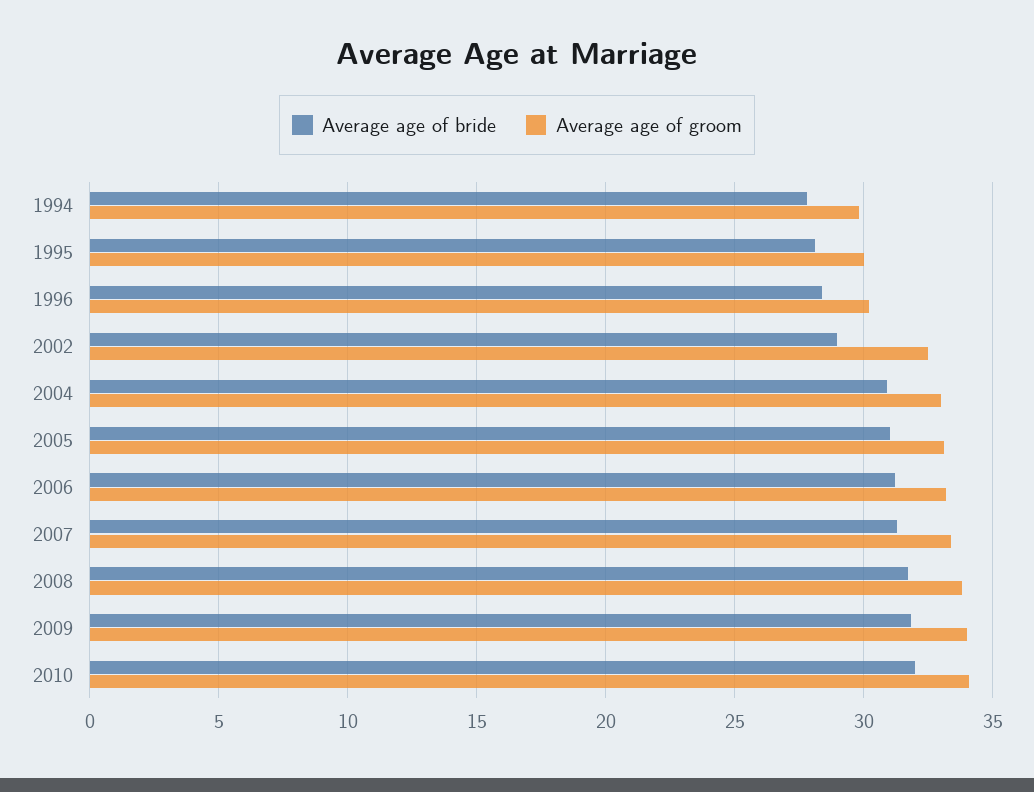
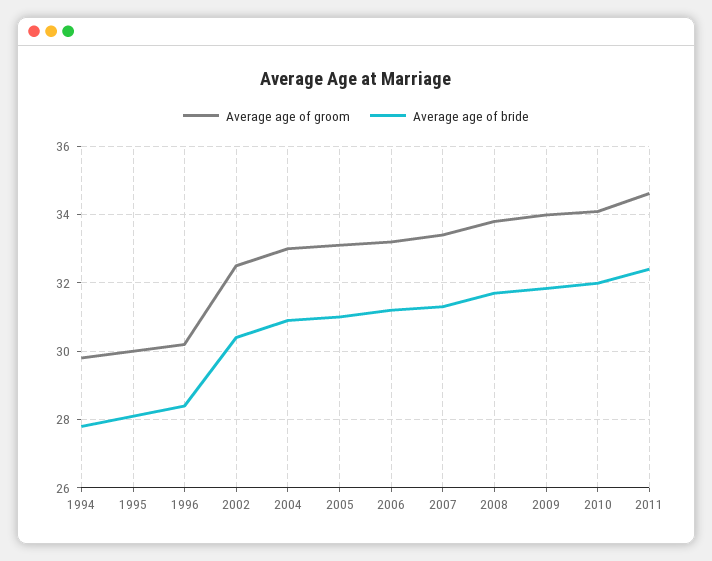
Average age of bride, 2002: 29 -> 30.4
Average age of groom, 2011: none -> 34.6
Average age of bride, 2011: none -> 32.4

